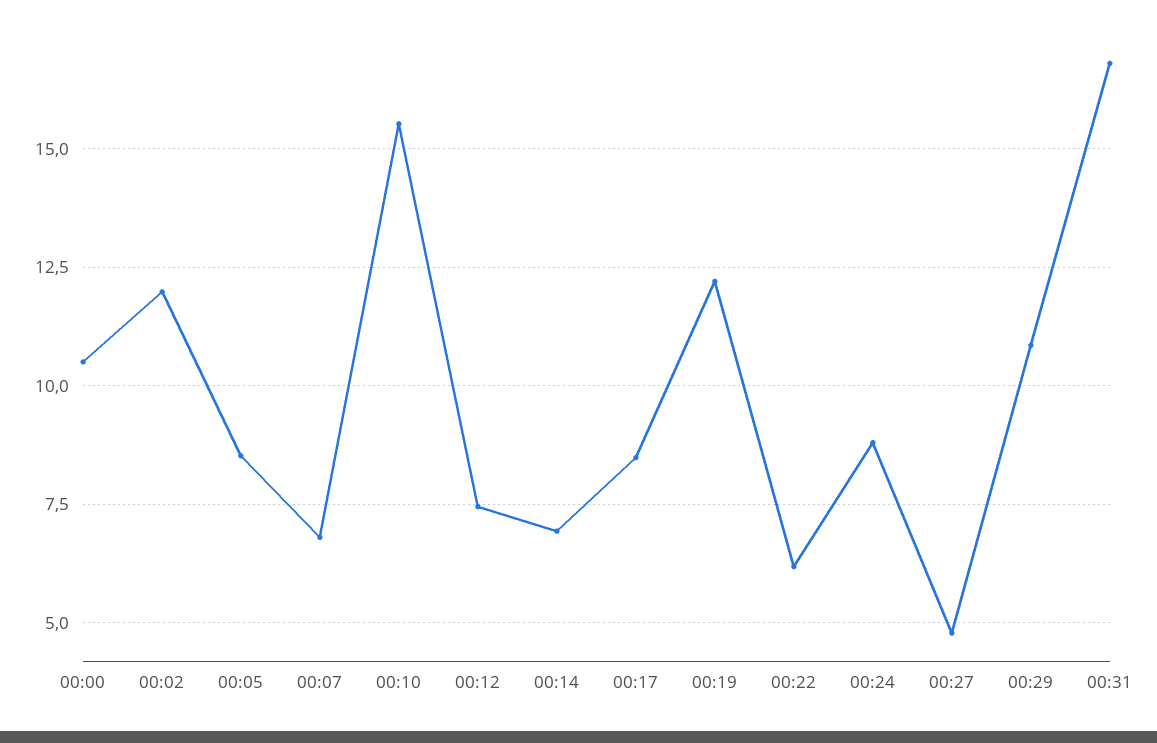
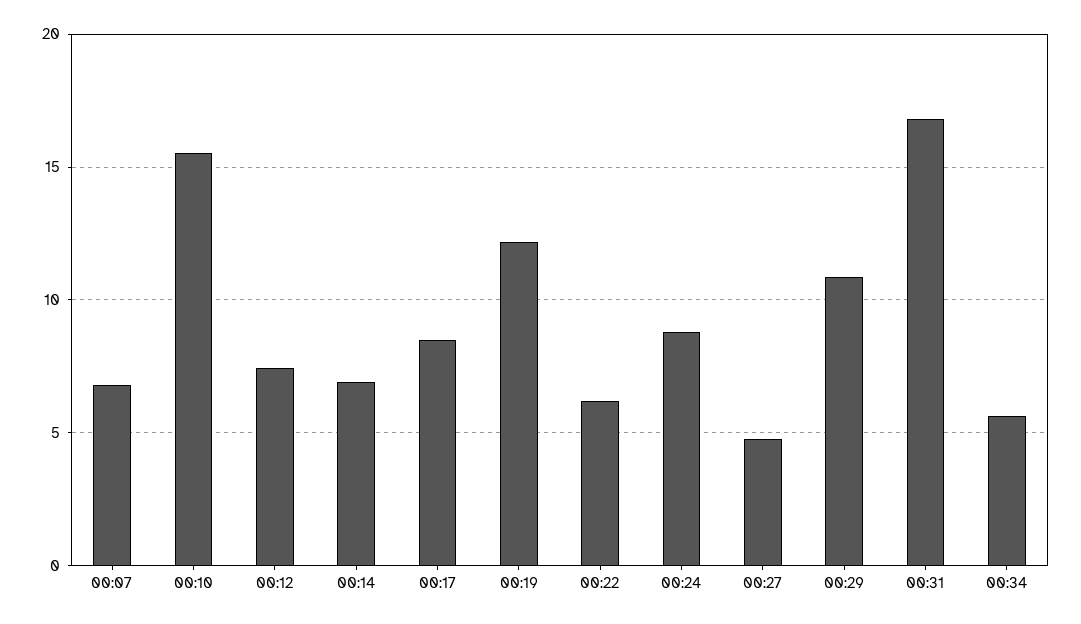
00:00: 10.5 -> none
00:02: 12 -> none
00:05: 8.5 -> none
00:34: none -> 5.5

